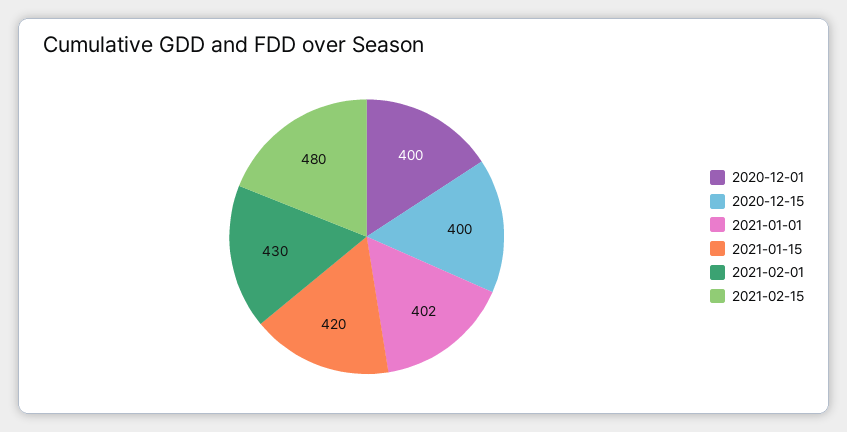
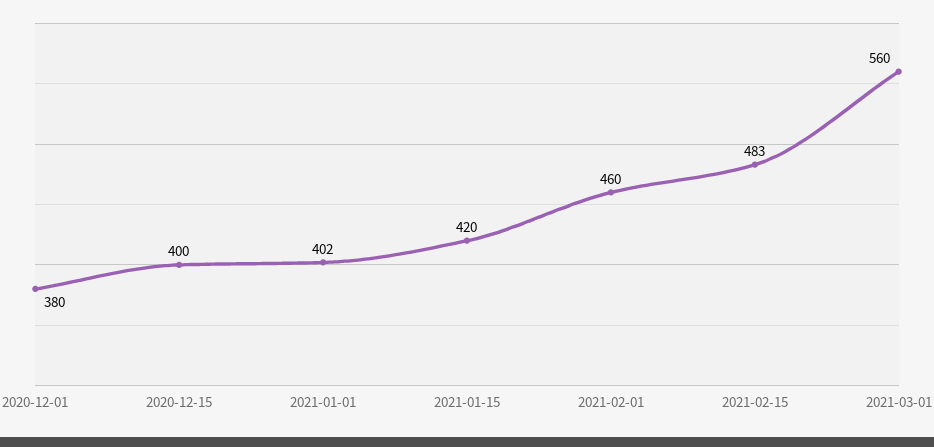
2020-12-01: 400 -> 380
2021-02-01: 430 -> 460
2021-02-15: 480 -> 483
2021-03-01: none -> 560

